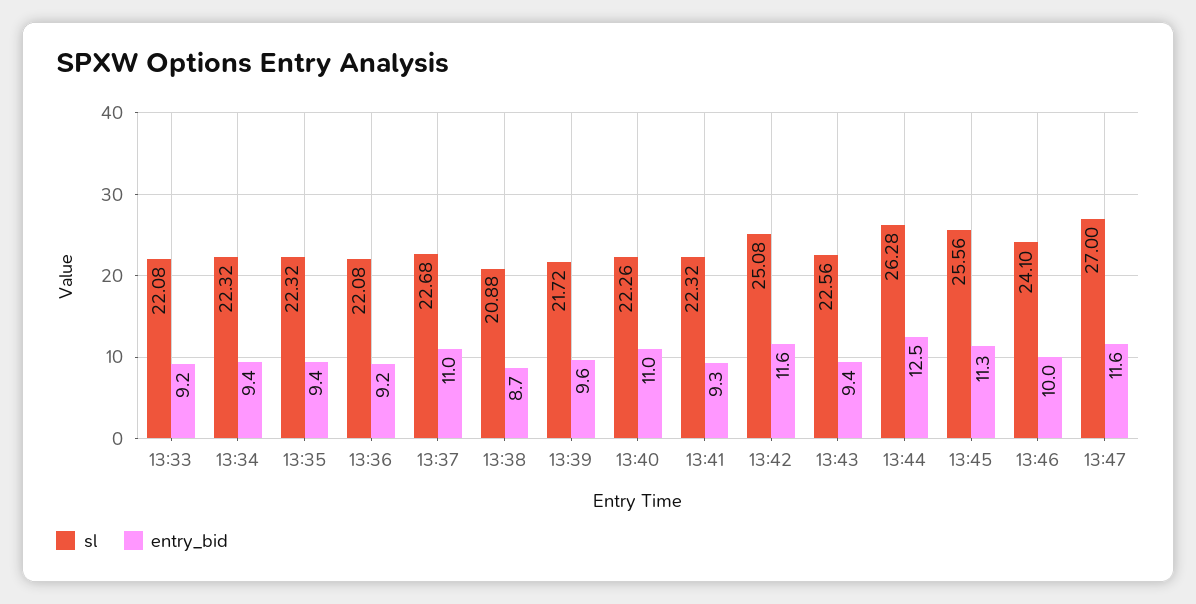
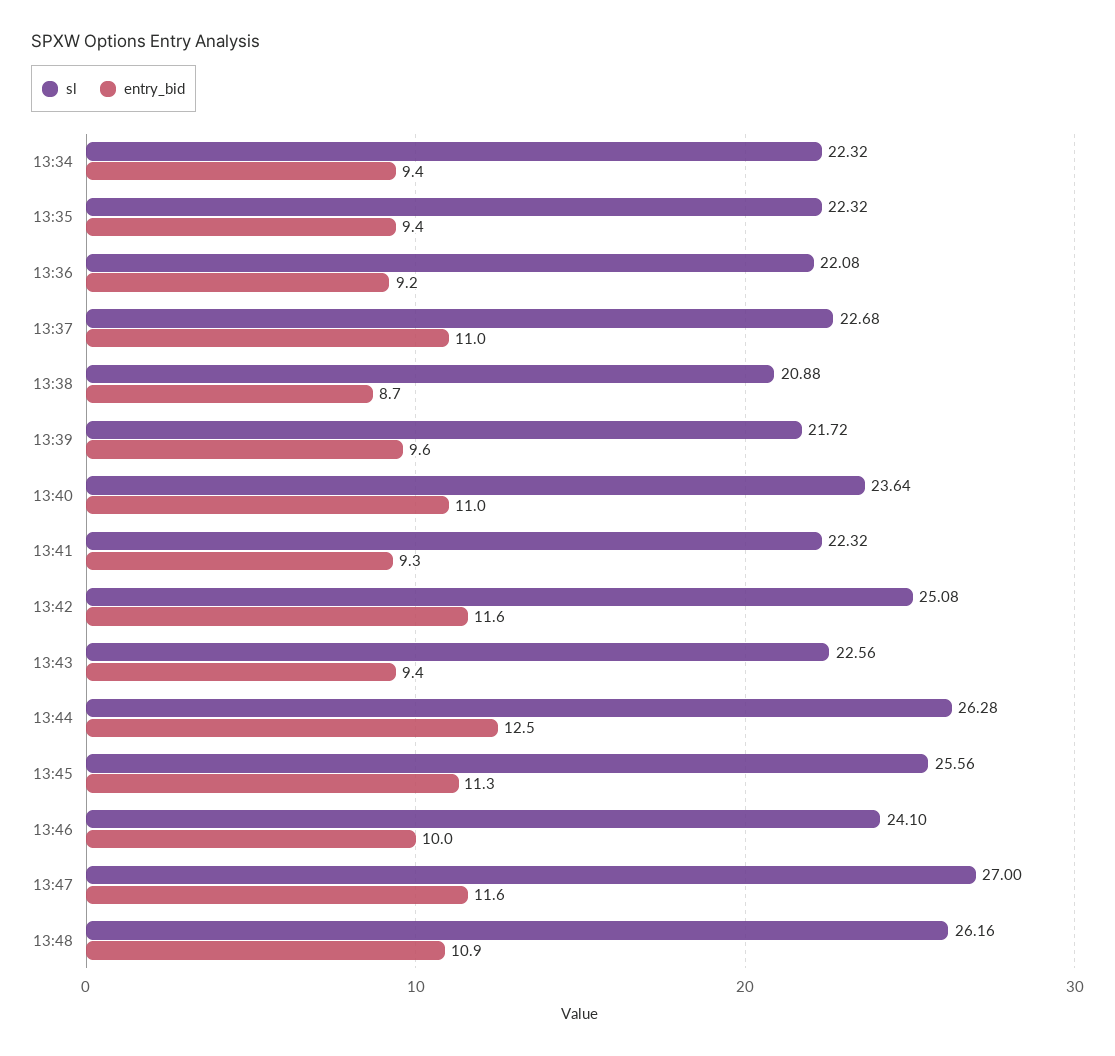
sl, 13:33: 22.08 -> none
entry_bid, 13:33: 9.2 -> none
sl, 13:40: 22.26 -> 23.64
sl, 13:48: none -> 26.16
entry_bid, 13:48: none -> 10.9

